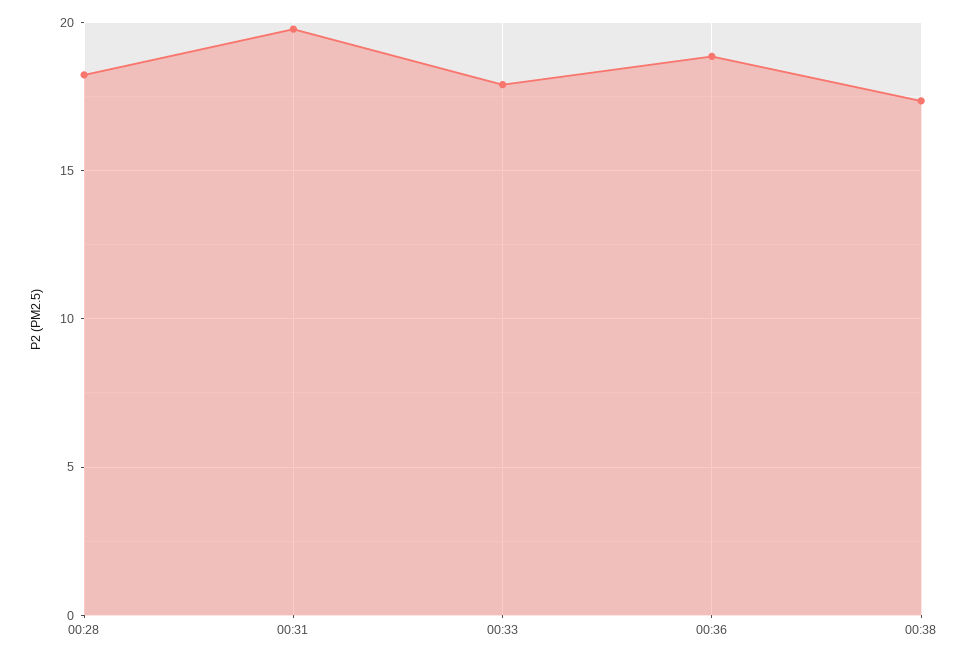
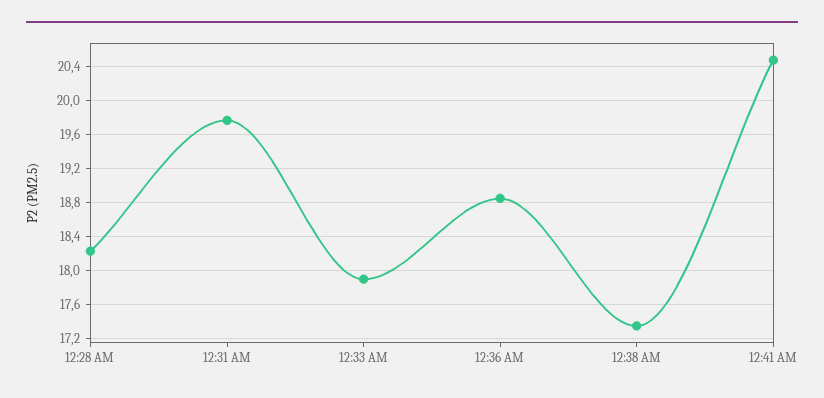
12:41 AM: none -> 20.5

